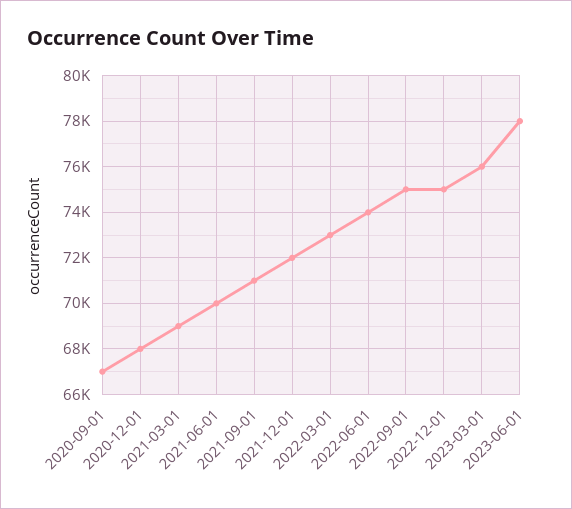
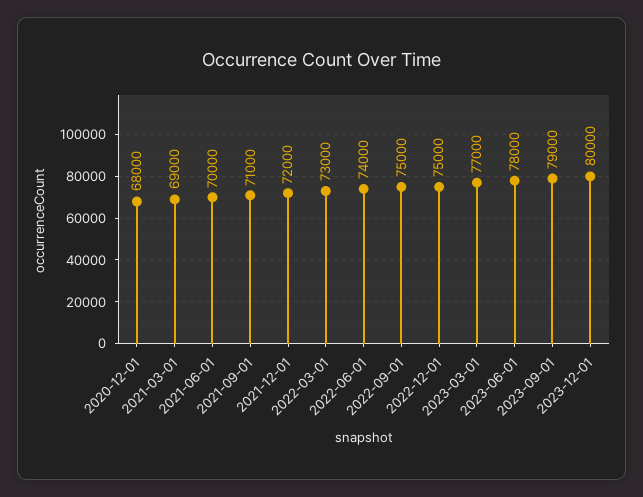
2020-09-01: 67000 -> none
2023-03-01: 76000 -> 77000
2023-09-01: none -> 79000
2023-12-01: none -> 80000

